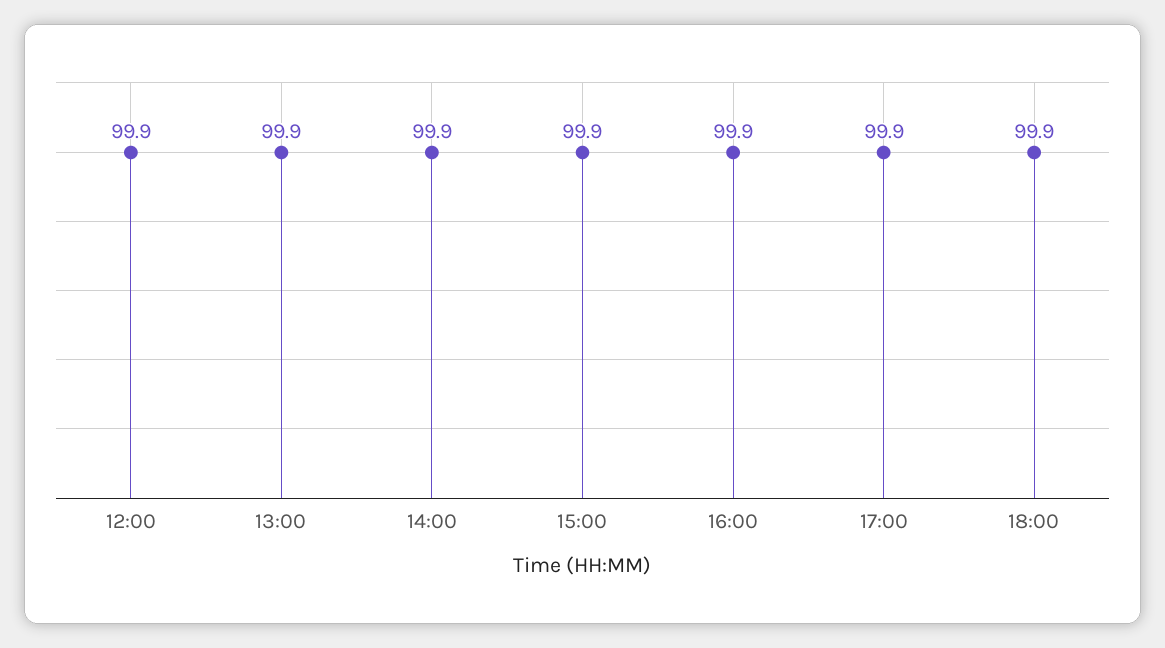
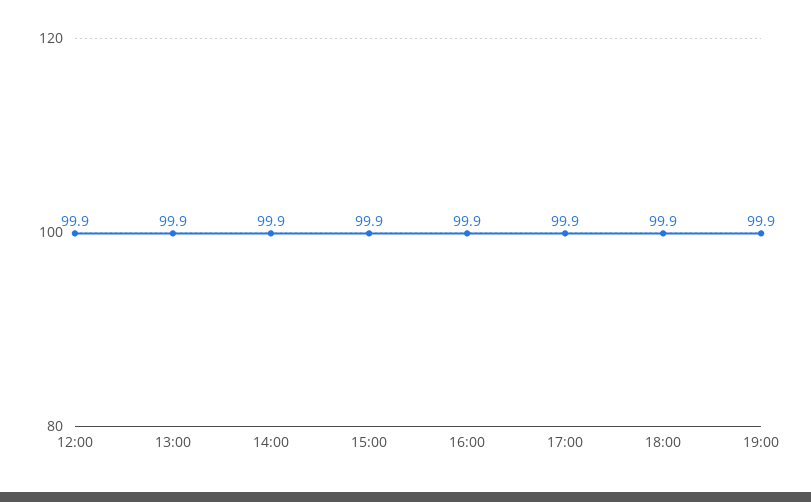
19:00: none -> 99.9

